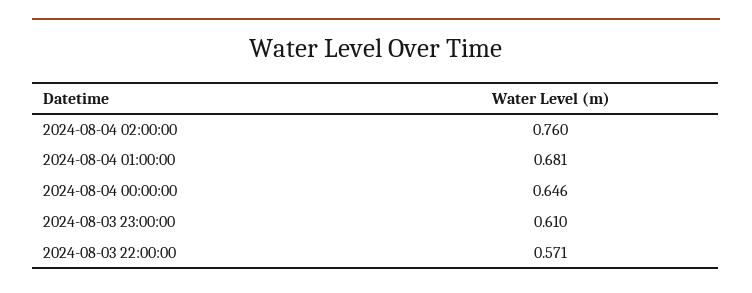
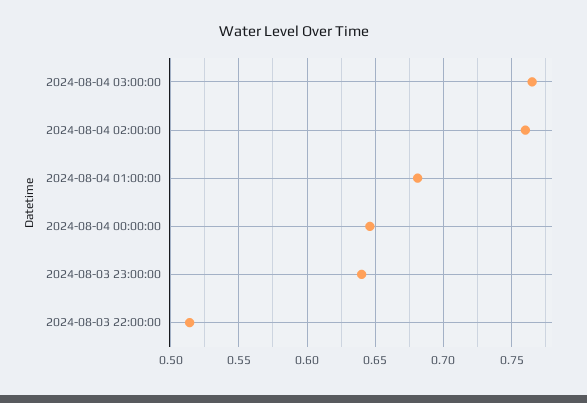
2024-08-03 23:00:00: 0.61 -> 0.64
2024-08-03 22:00:00: 0.571 -> 0.515
2024-08-04 03:00:00: none -> 0.765

